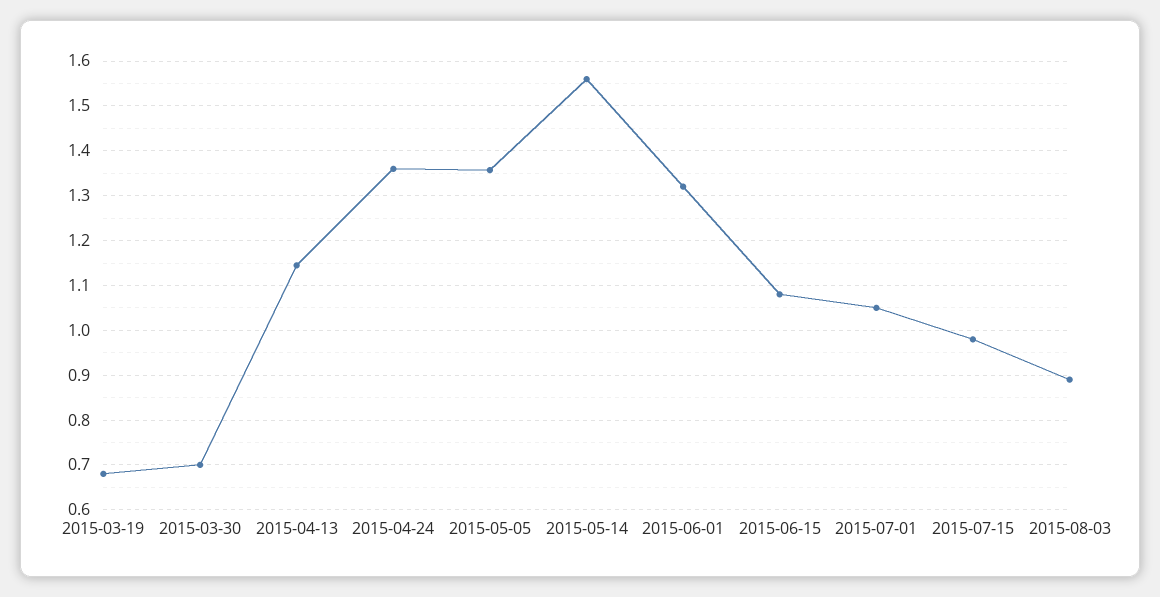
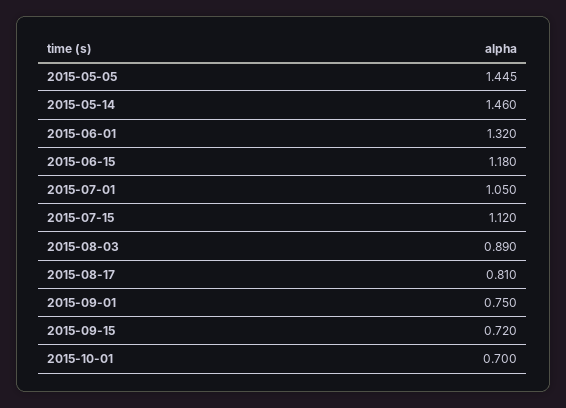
2015-03-19: 0.68 -> none
2015-03-30: 0.7 -> none
2015-04-13: 1.14 -> none
2015-04-24: 1.36 -> none
2015-05-05: 1.36 -> 1.445
2015-05-14: 1.56 -> 1.46
2015-06-15: 1.08 -> 1.18
2015-07-15: 0.98 -> 1.12
2015-08-17: none -> 0.81
2015-09-01: none -> 0.75
2015-09-15: none -> 0.72
2015-10-01: none -> 0.7

